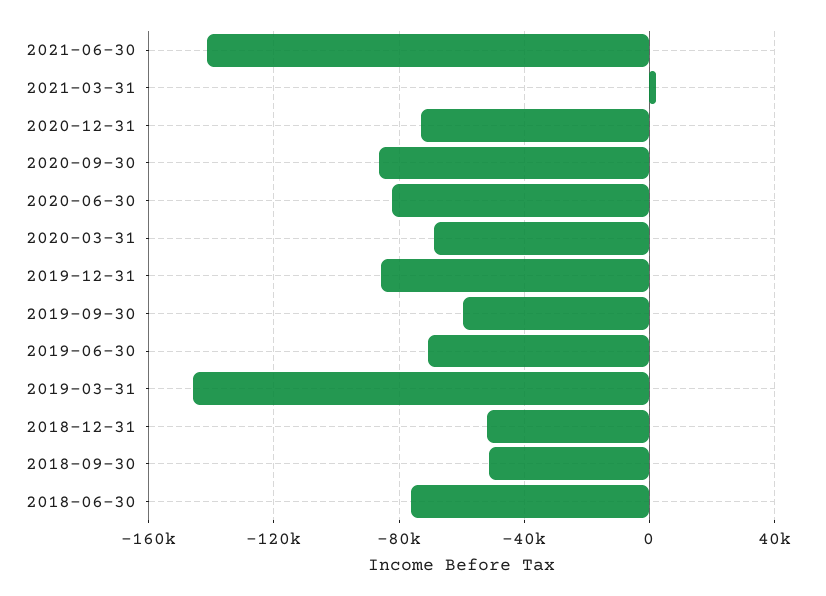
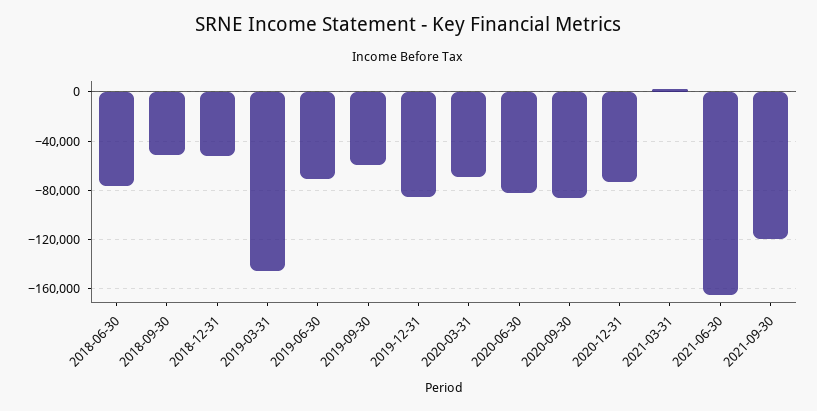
2021-06-30: -140000 -> -165000
2021-09-30: none -> -120000

